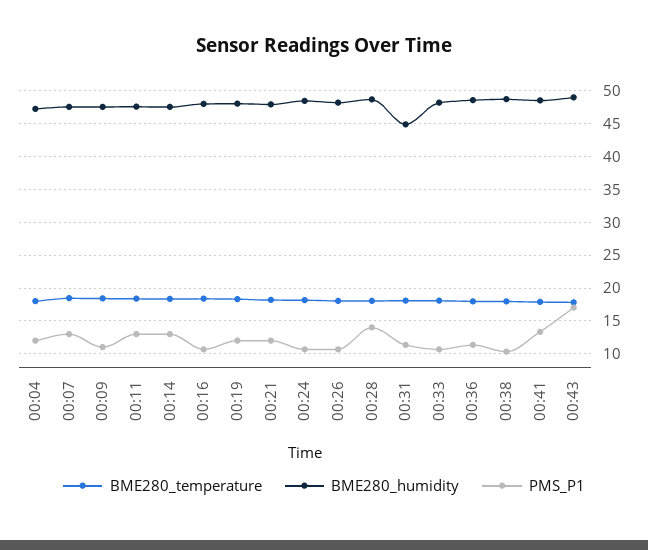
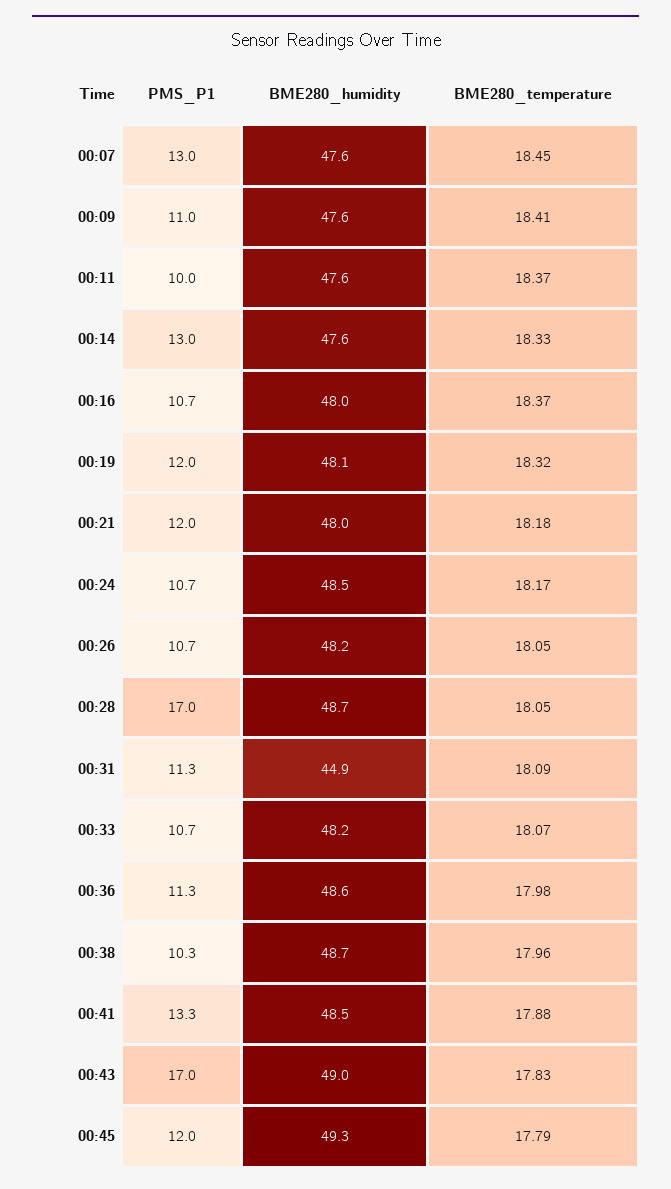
BME280_temperature, 00:04: 18 -> none
BME280_humidity, 00:04: 47 -> none
PMS_P1, 00:04: 12 -> none
PMS_P1, 00:11: 13 -> 10
PMS_P1, 00:28: 14 -> 17
PMS_P1, 00:45: none -> 12
BME280_humidity, 00:45: none -> 49.3
BME280_temperature, 00:45: none -> 17.79

